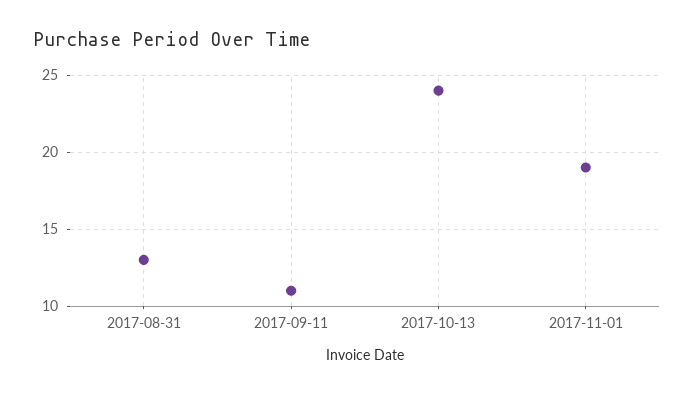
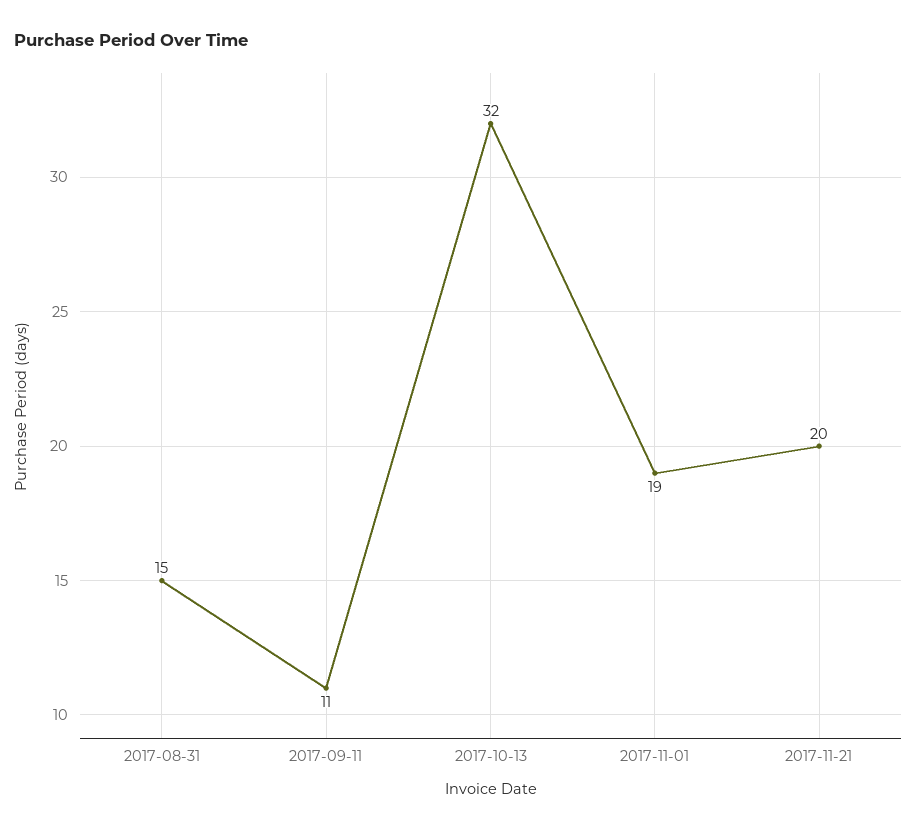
2017-08-31: 13 -> 15
2017-10-13: 24 -> 32
2017-11-21: none -> 20

